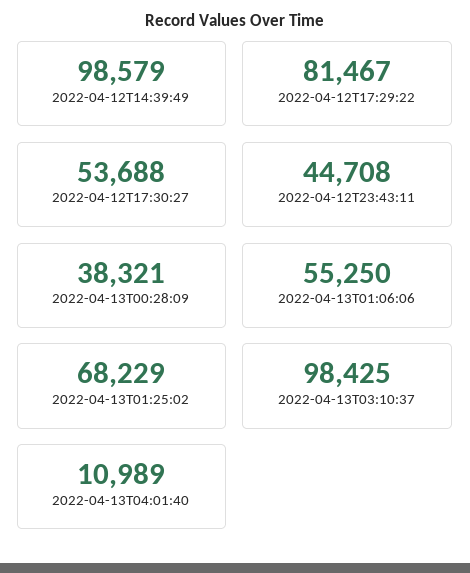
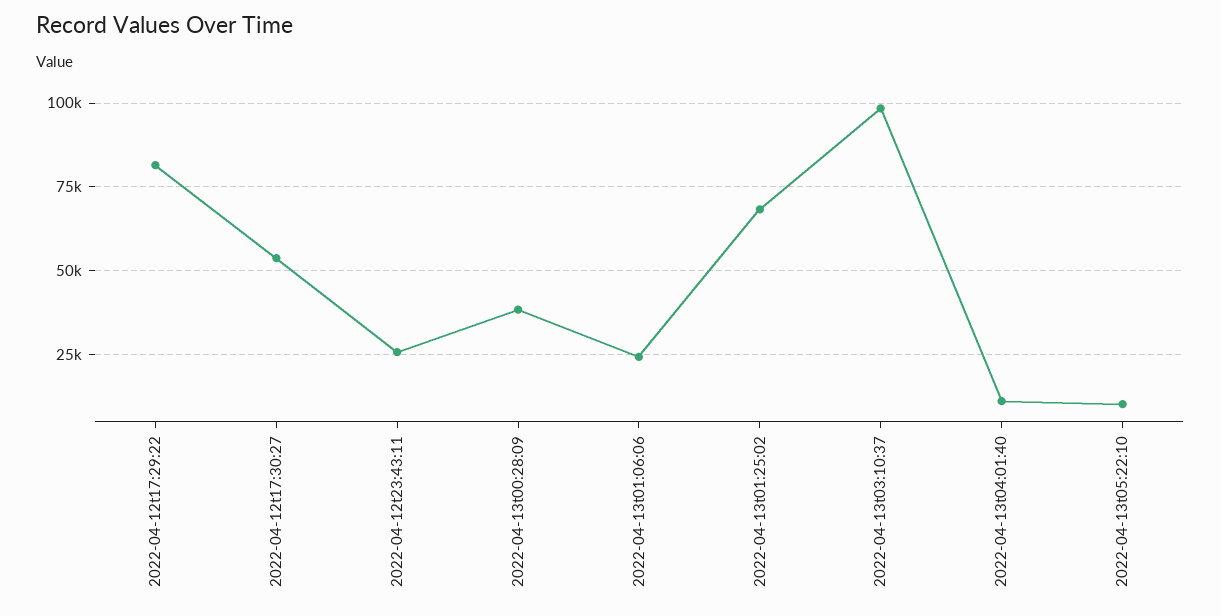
2022-04-12T14:39:49: 98579 -> none
2022-04-12T23:43:11: 44708 -> 25000
2022-04-13T01:06:06: 55250 -> 25000
2022-04-13t05:22:10: none -> 10000

